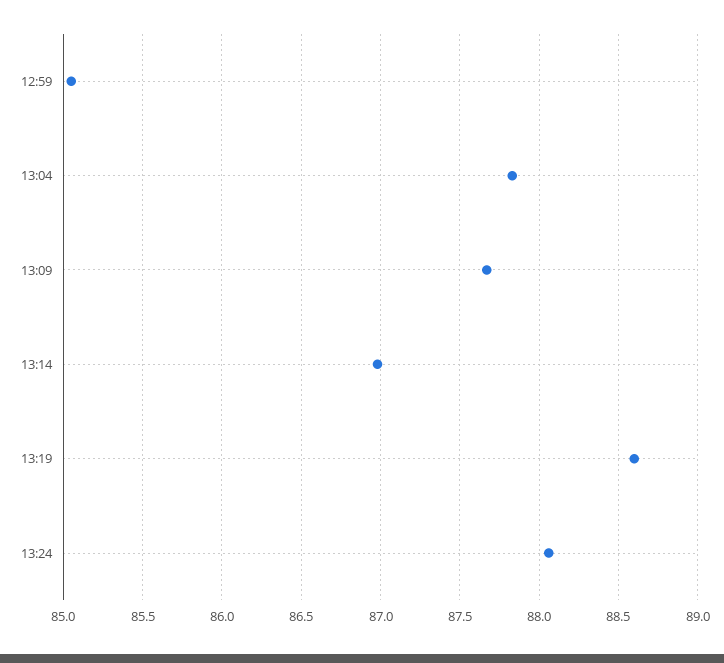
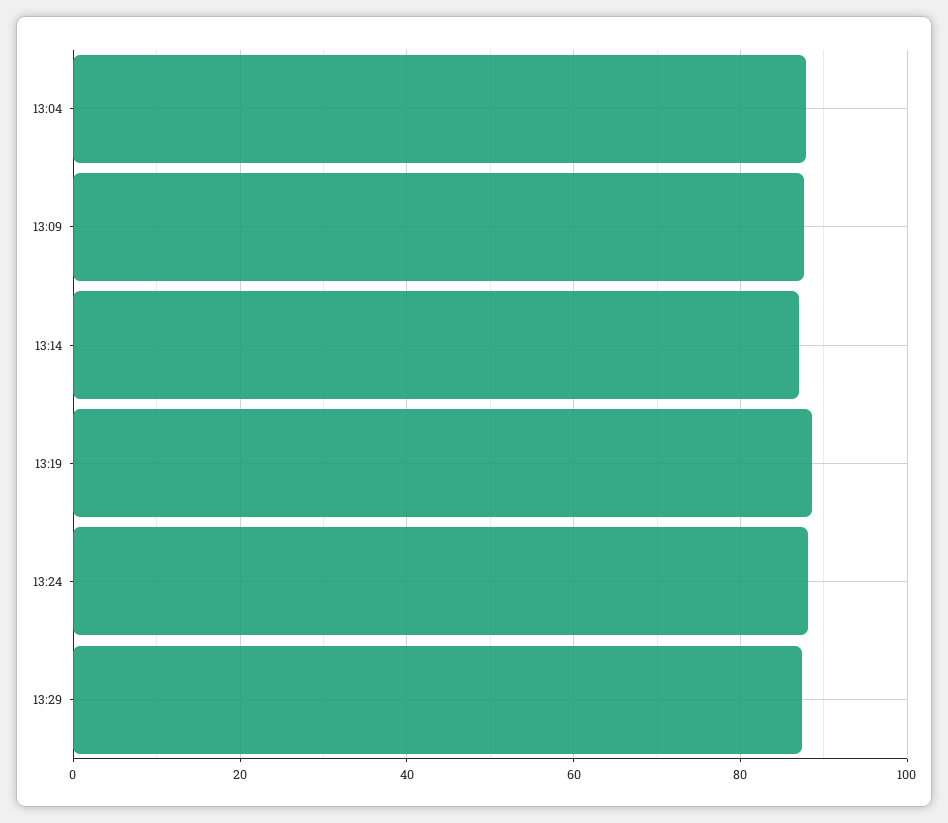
12:59: 85.05 -> none
13:29: none -> 88

